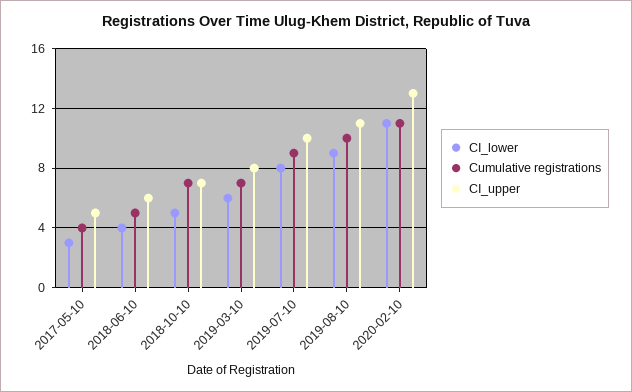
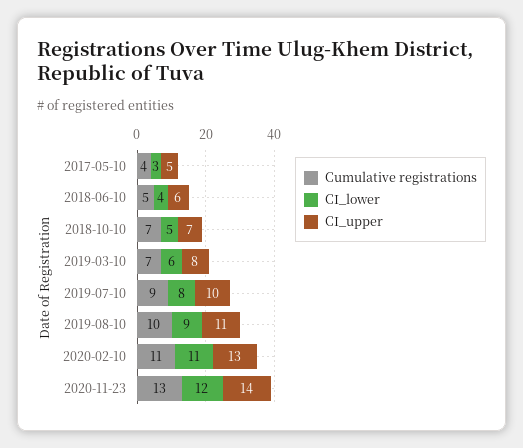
Cumulative registrations, 2020-11-23: none -> 13
CI_lower, 2020-11-23: none -> 12
CI_upper, 2020-11-23: none -> 14

